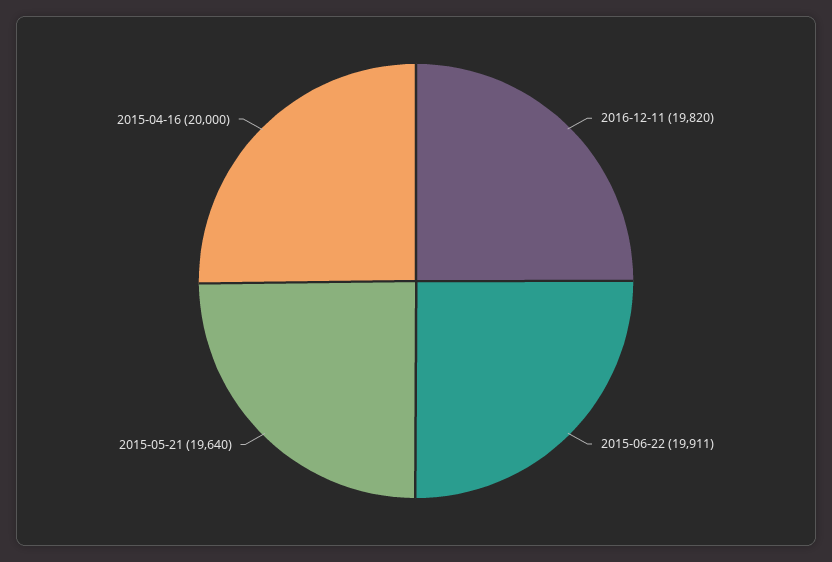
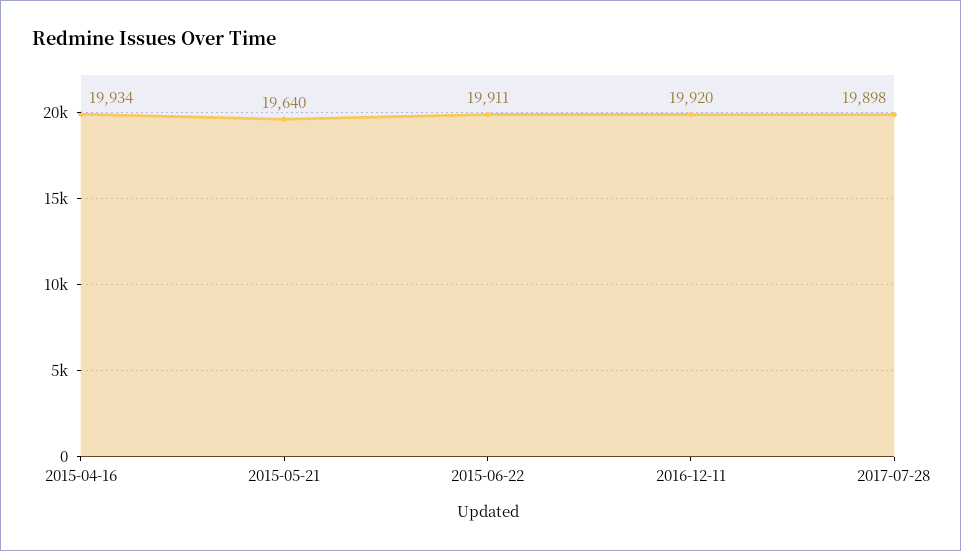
2016-12-11: 19820 -> 19920
2015-04-16: 20000 -> 19934
2017-07-28: none -> 19898

